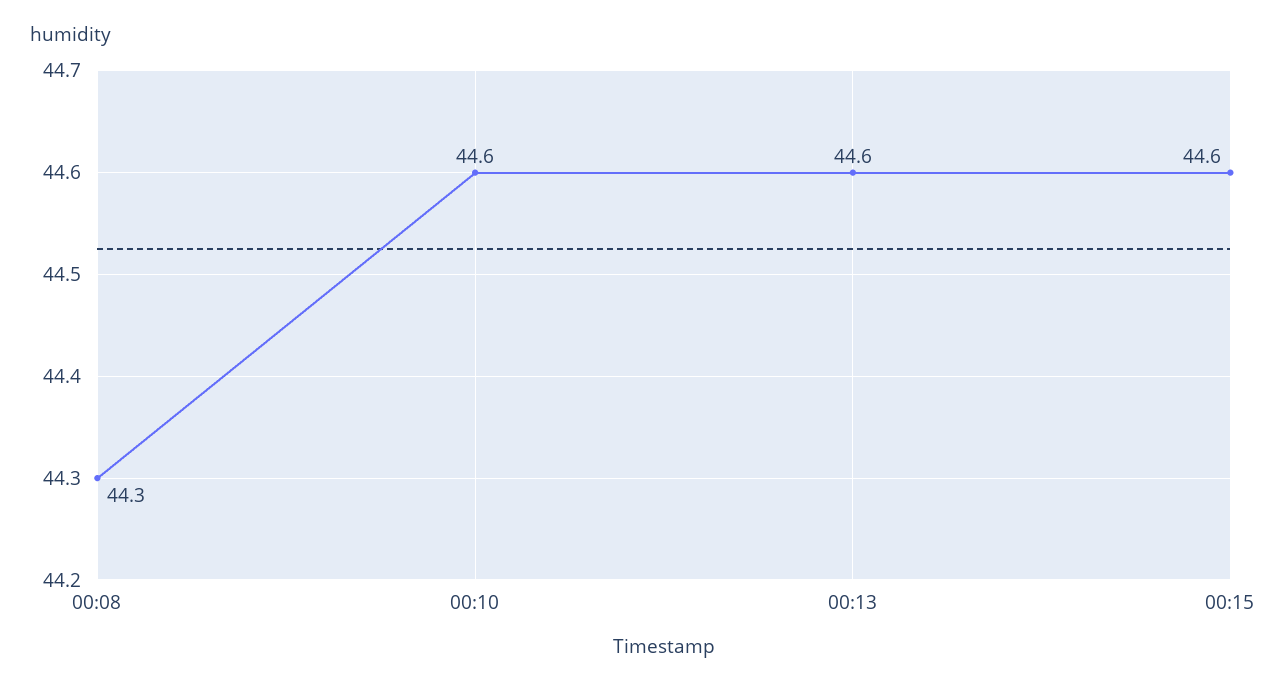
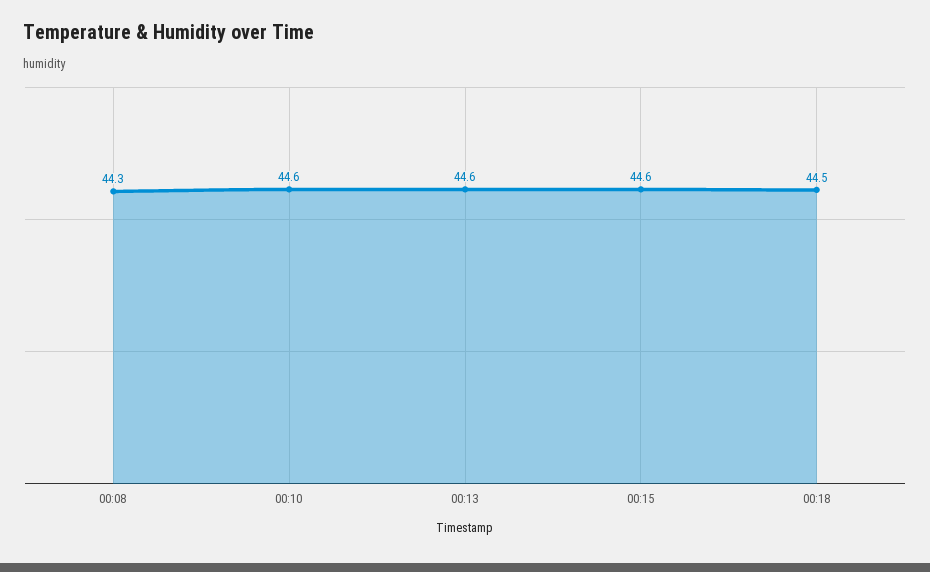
00:18: none -> 44.5

